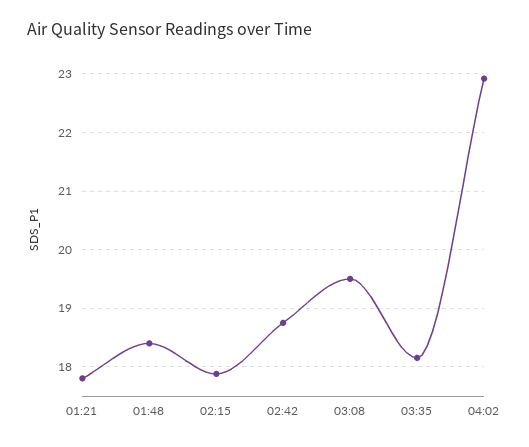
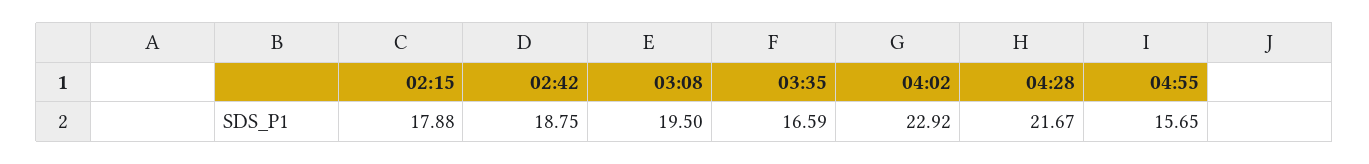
01:21: 17.8 -> none
01:48: 18.4 -> none
03:35: 18.2 -> 16.59
04:28: none -> 21.67
04:55: none -> 15.65

